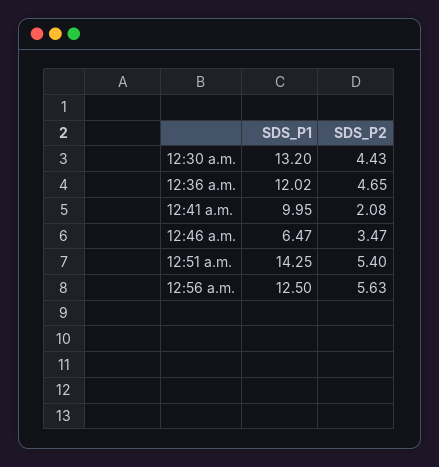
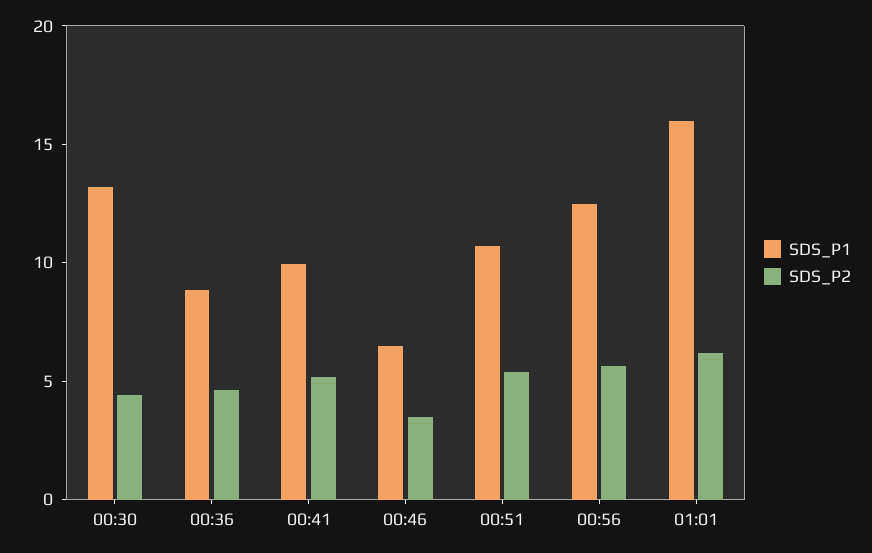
SDS_P1, 12:36 a.m.: 12.02 -> 9
SDS_P2, 12:41 a.m.: 2.08 -> 5
SDS_P1, 12:51 a.m.: 14.25 -> 11
SDS_P1, 01:01: none -> 16
SDS_P2, 01:01: none -> 6

